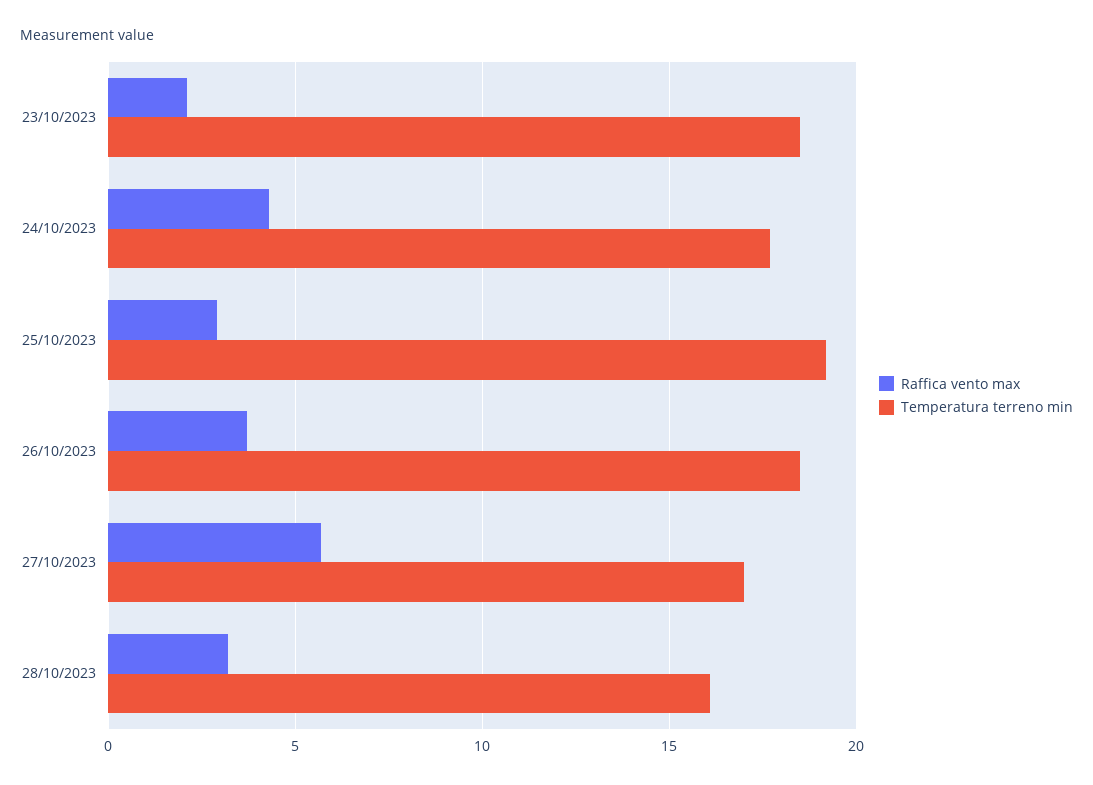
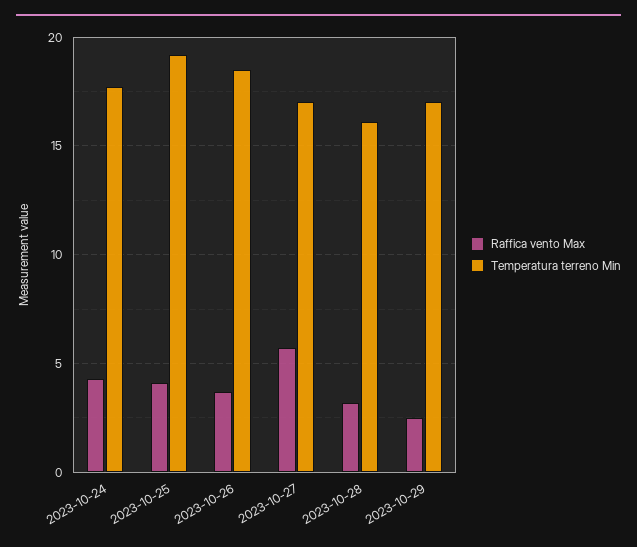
Raffica vento max, 23/10/2023: 2 -> none
Temperatura terreno min, 23/10/2023: 18.5 -> none
Raffica vento max, 25/10/2023: 3 -> 4
Raffica vento max, 2023-10-29: none -> 2.5
Temperatura terreno min, 2023-10-29: none -> 17

